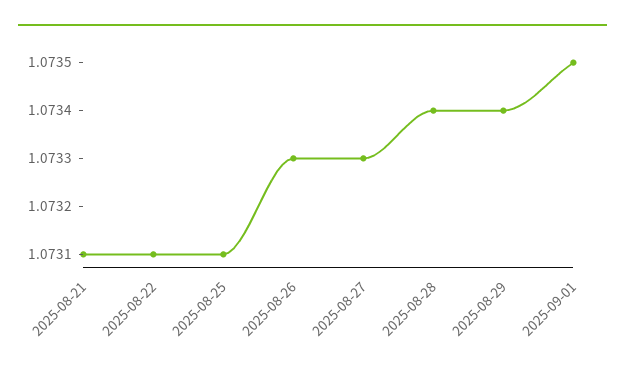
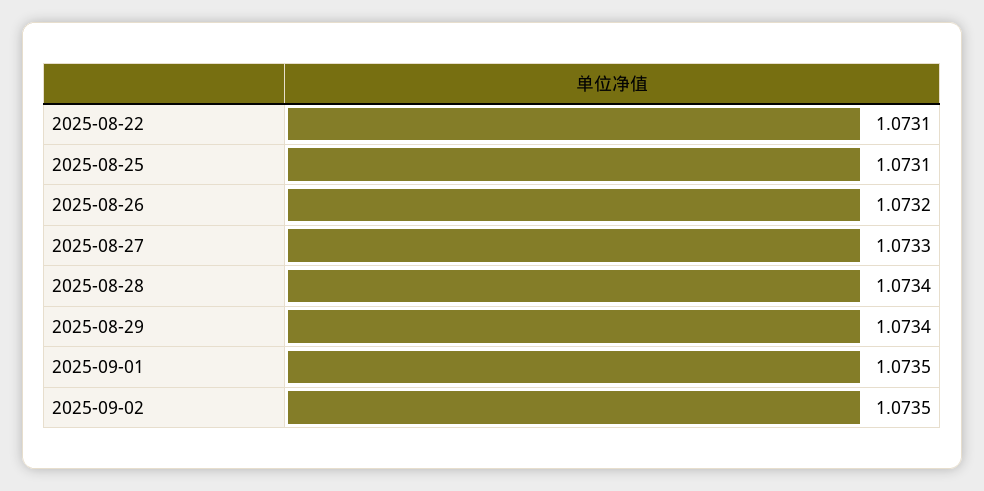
2025-08-21: 1.0731 -> none
2025-08-26: 1.0733 -> 1.0732
2025-09-02: none -> 1.0735

